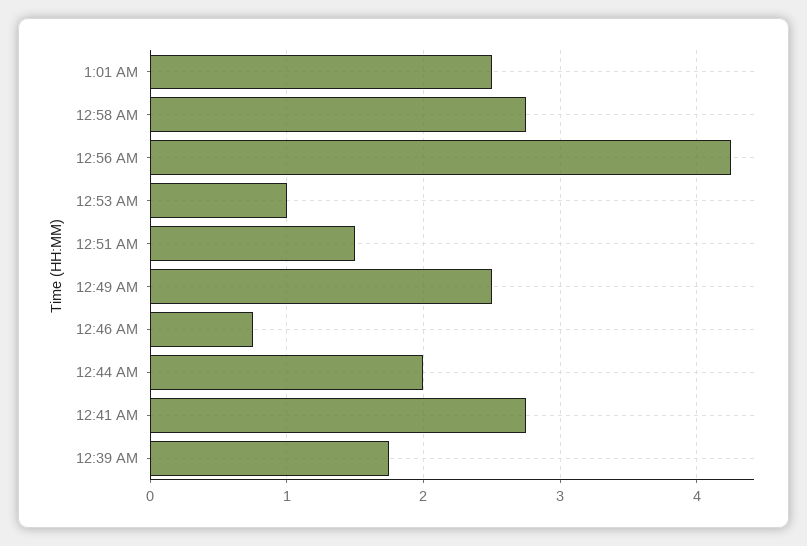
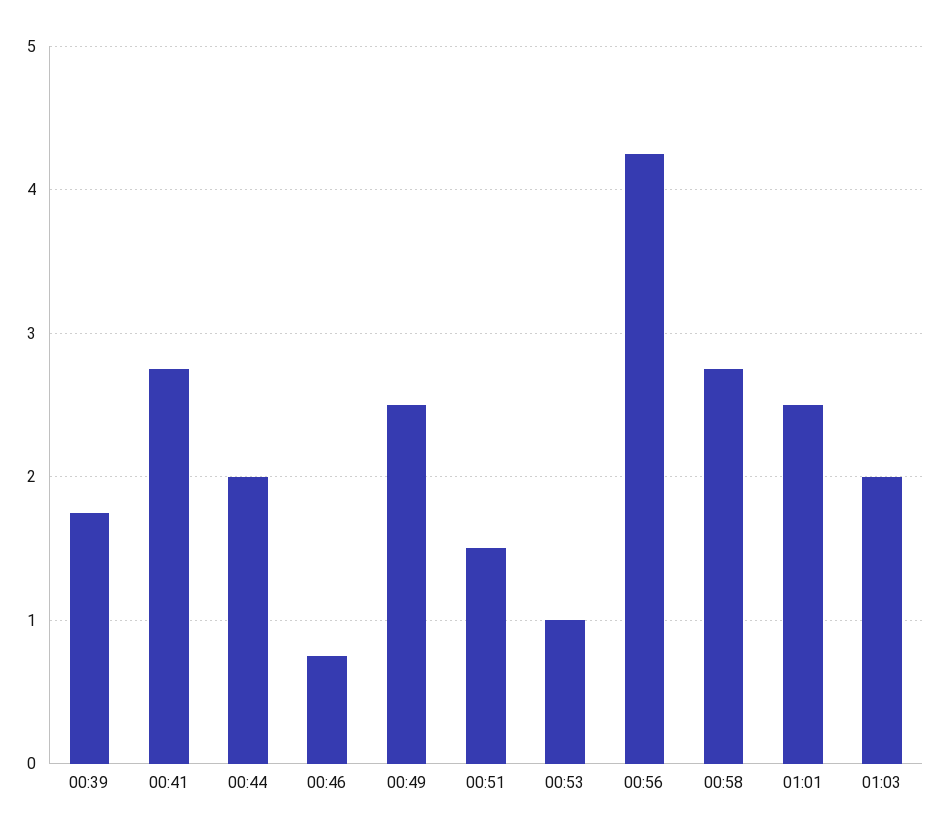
01:03: none -> 2

